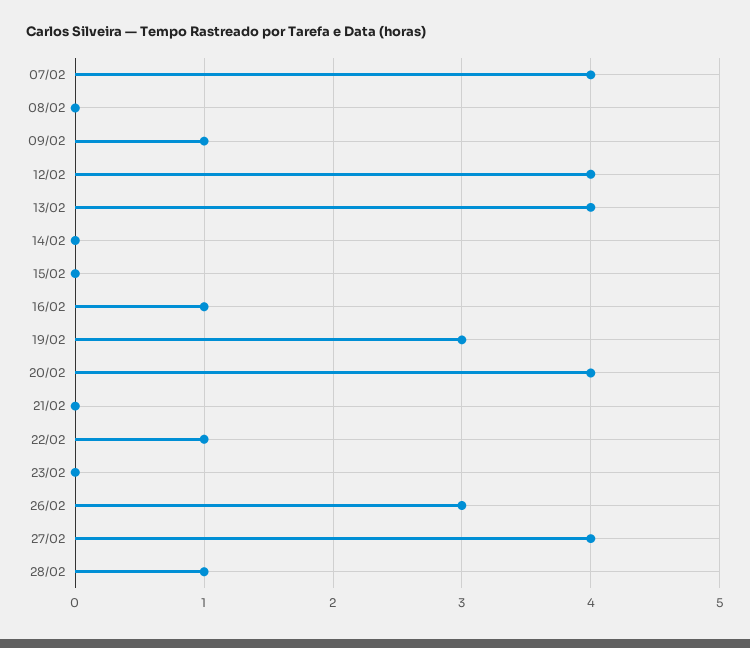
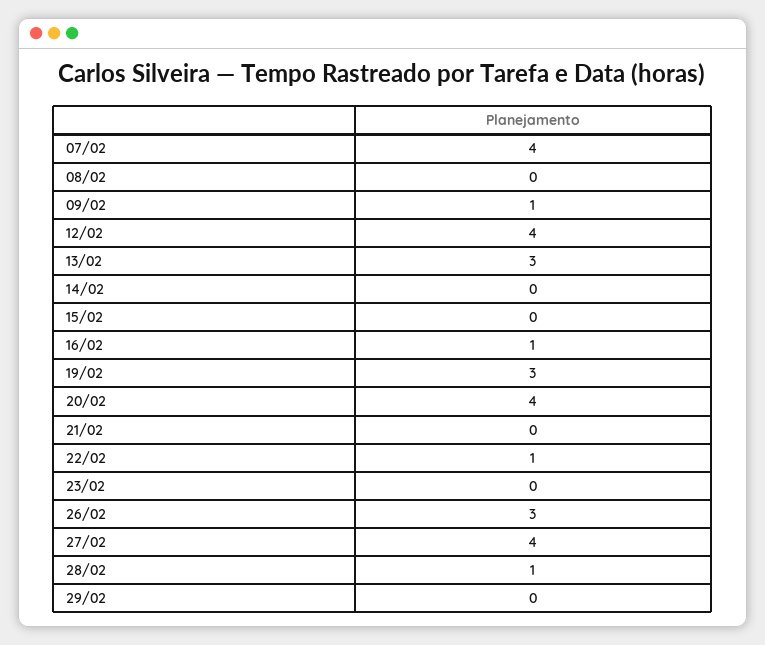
13/02: 4 -> 3
29/02: none -> 0

